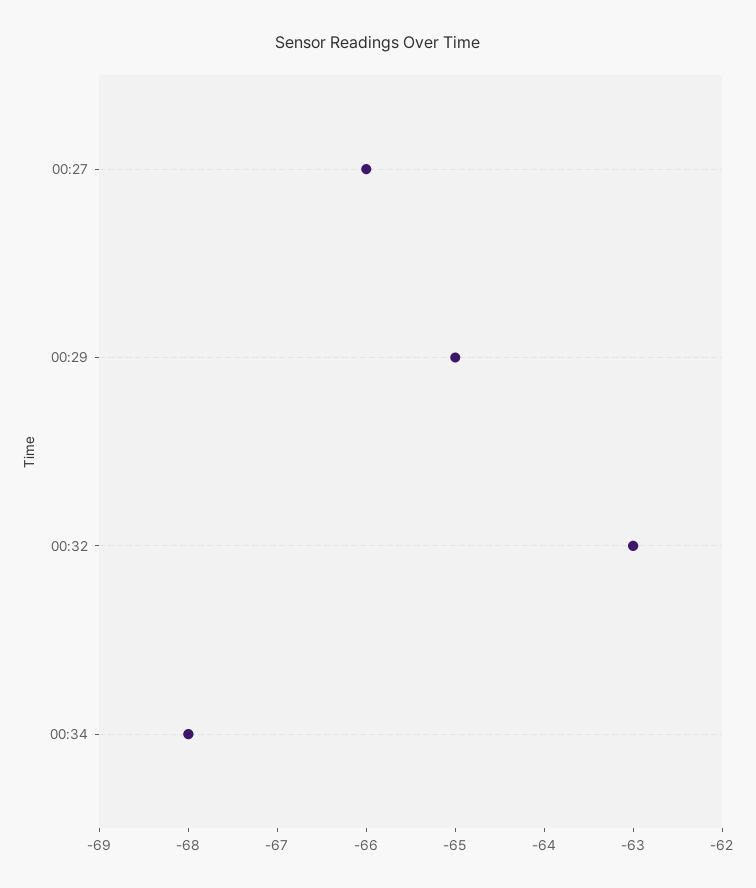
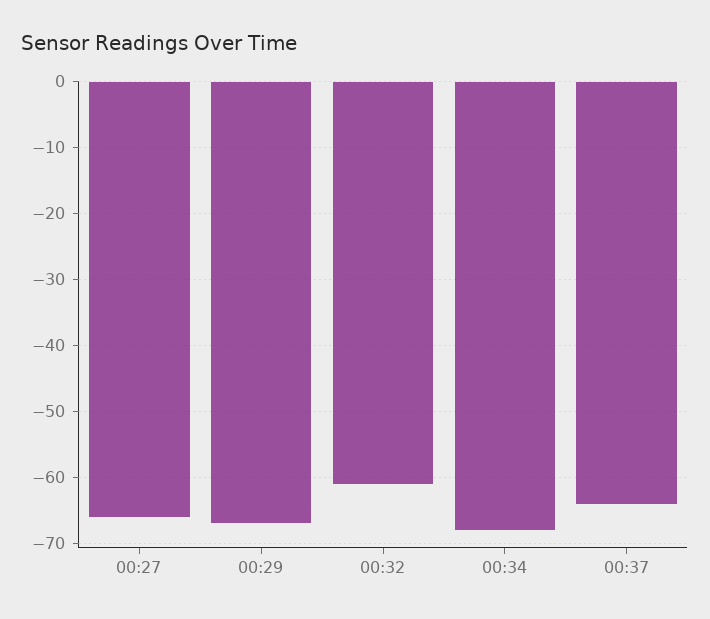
00:29: -65 -> -67
00:32: -63 -> -61
00:37: none -> -64

